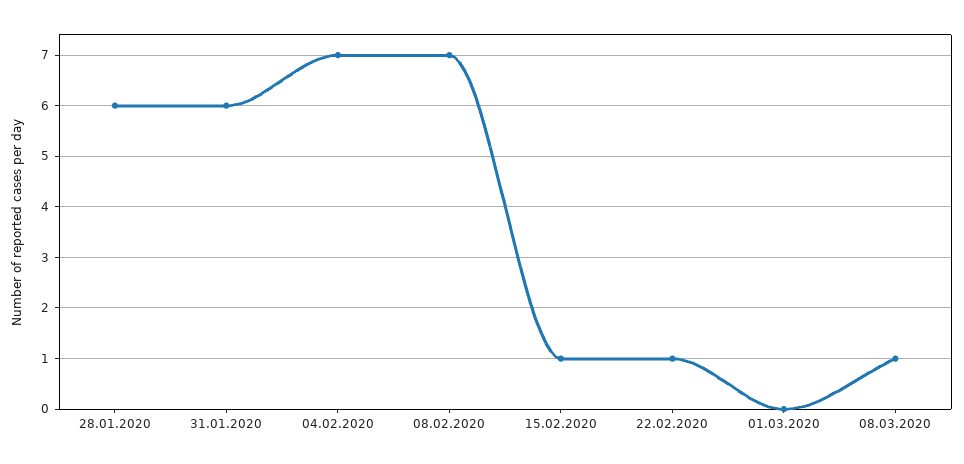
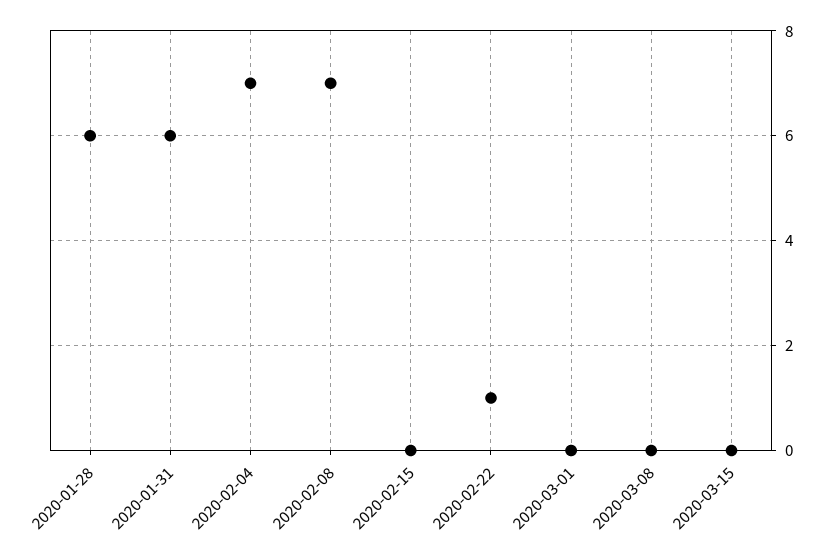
15.02.2020: 1 -> 0
08.03.2020: 1 -> 0
2020-03-15: none -> 0

